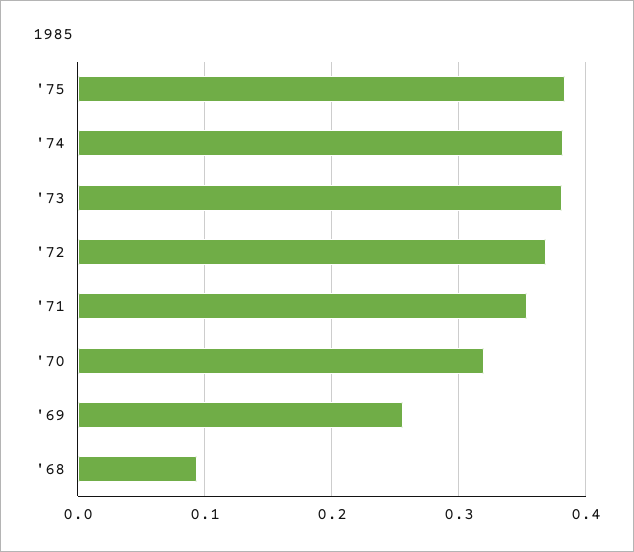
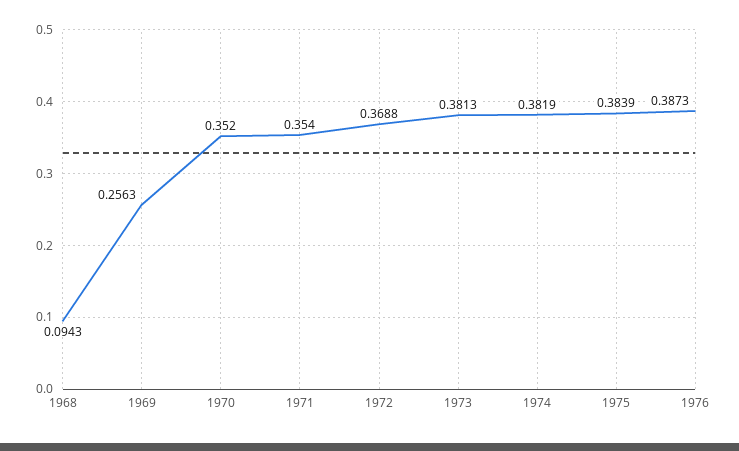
'70: 0.32 -> 0.352
1976: none -> 0.3873

